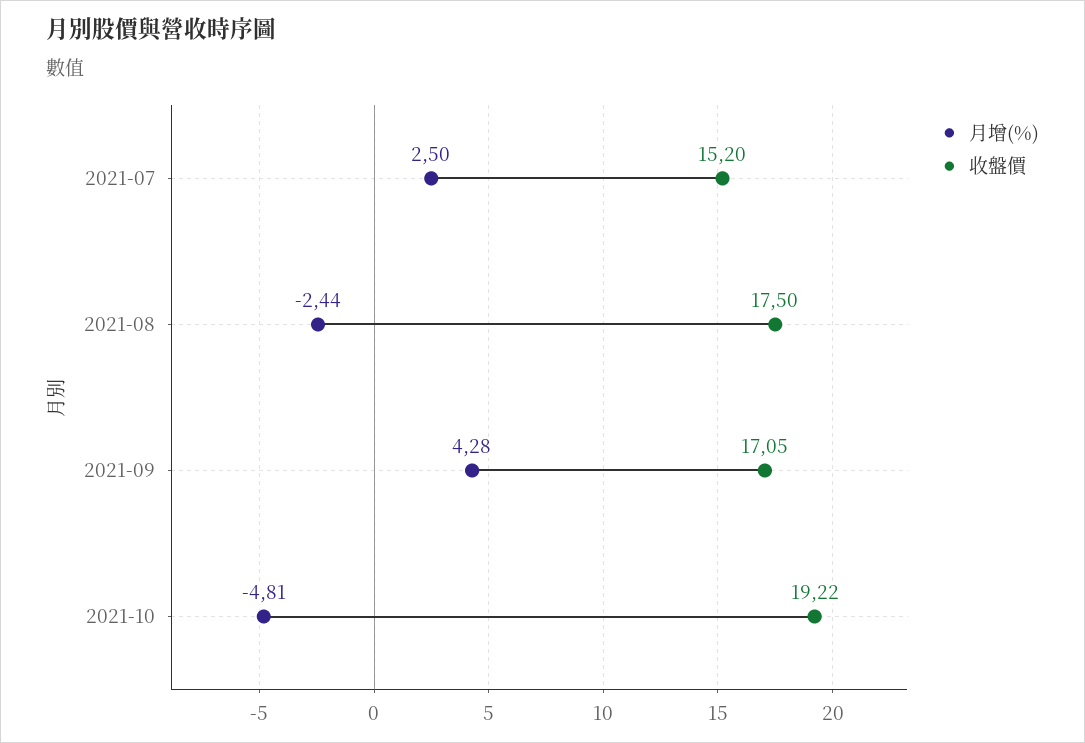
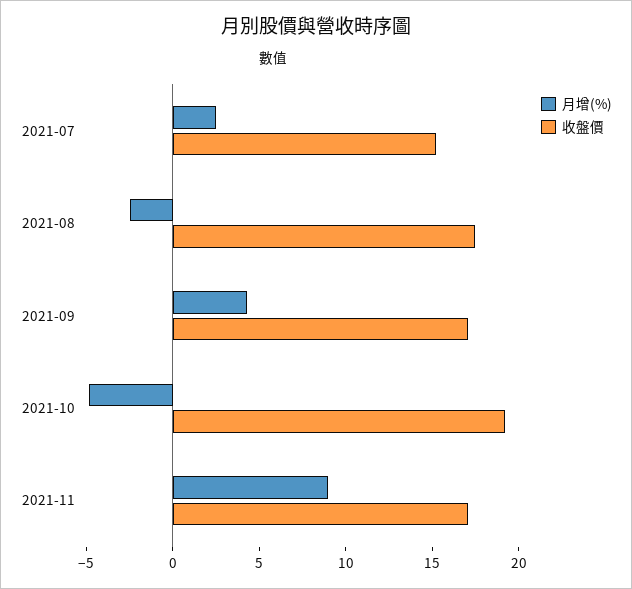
月增(%), 2021-11: none -> 9
收盤價, 2021-11: none -> 17

